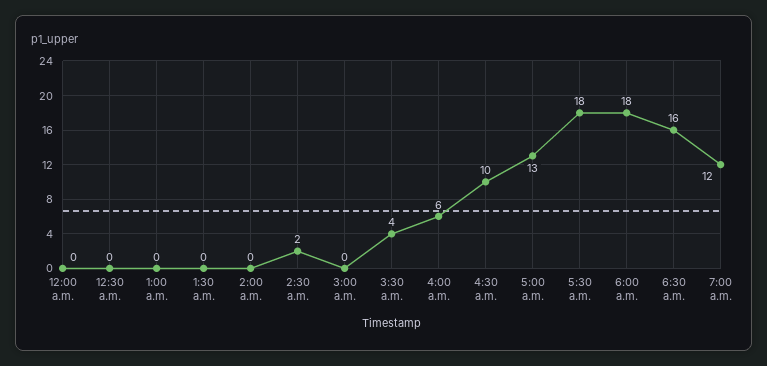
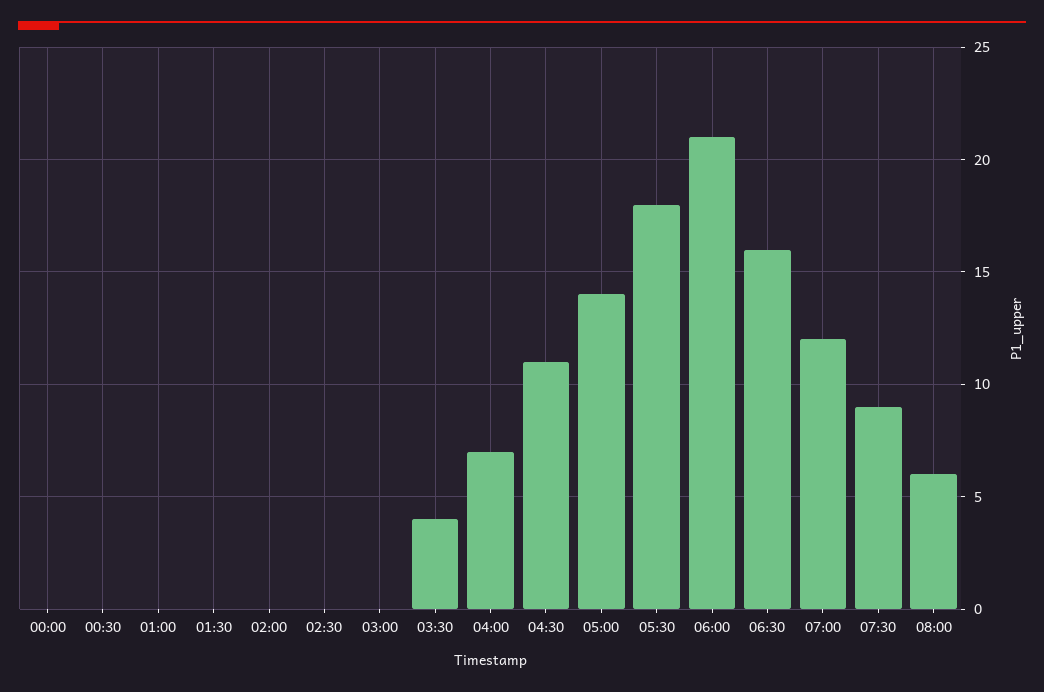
2:30 a.m.: 2 -> 0
4:00 a.m.: 6 -> 7
4:30 a.m.: 10 -> 11
5:00 a.m.: 13 -> 14
6:00 a.m.: 18 -> 21
07:30: none -> 9
08:00: none -> 6

